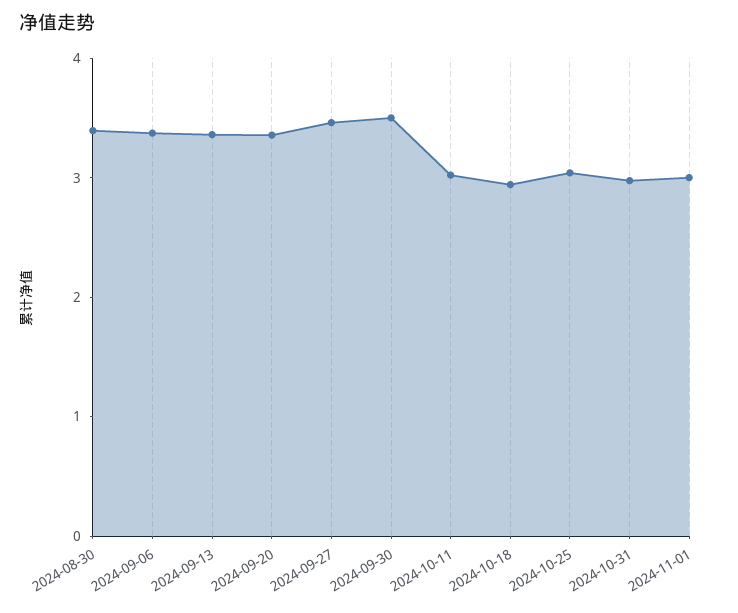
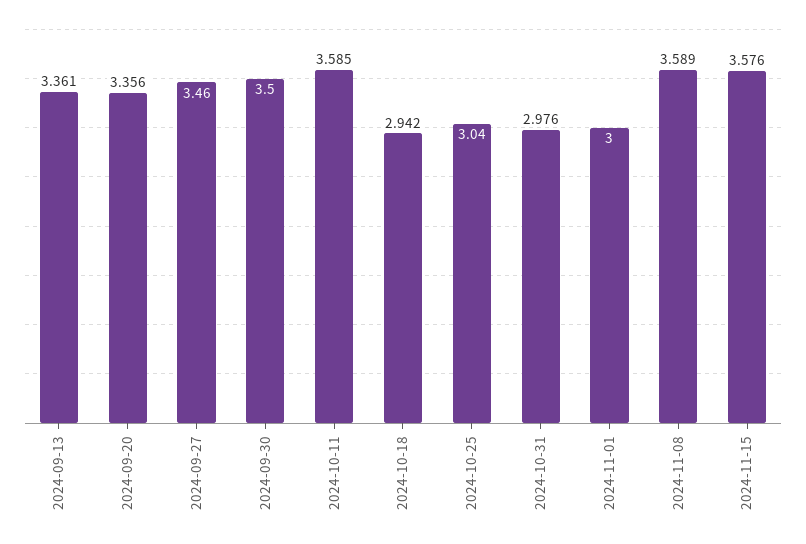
2024-08-30: 3.4 -> none
2024-09-06: 3.4 -> none
2024-10-11: 3 -> 3.585
2024-11-08: none -> 3.589
2024-11-15: none -> 3.576

